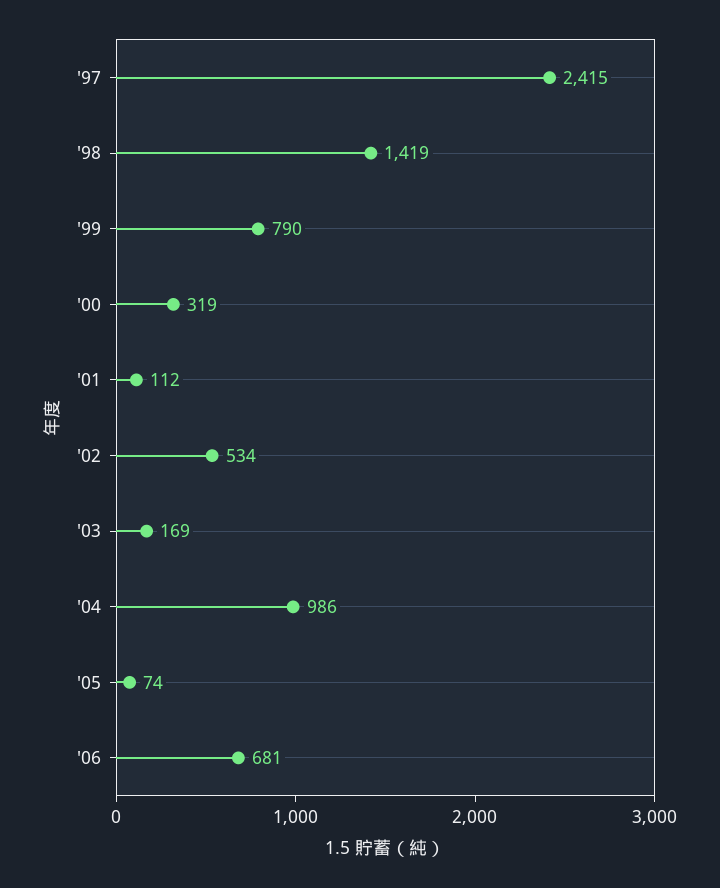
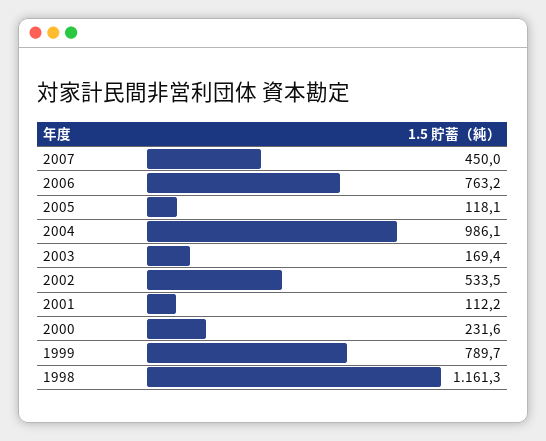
'97: 2415 -> none
'98: 1419 -> 1161.3
'00: 319 -> 231.6
'05: 74 -> 118.1
'06: 681 -> 763.2
2007: none -> 450

